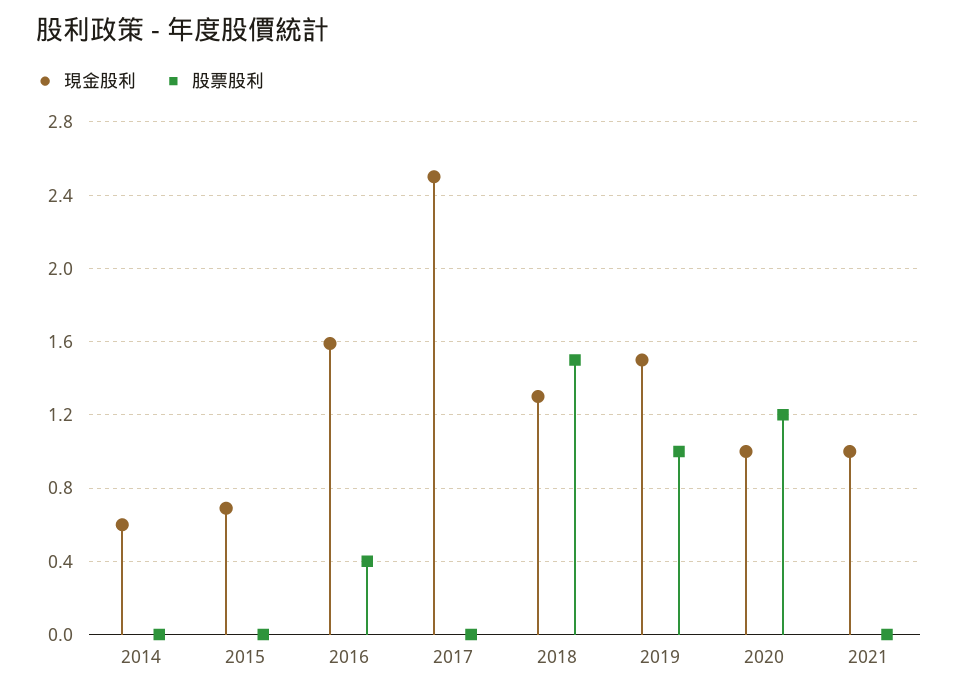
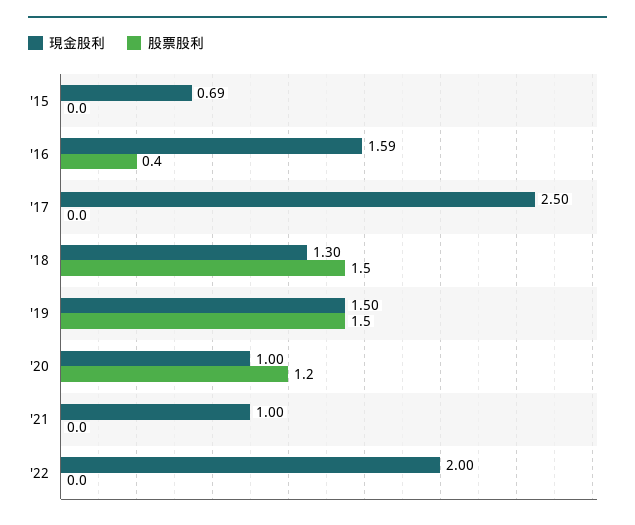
現金股利, 2014: 0.6 -> none
股票股利, 2014: 0 -> none
股票股利, 2019: 1 -> 1.5
現金股利, '22: none -> 2
股票股利, '22: none -> 0

